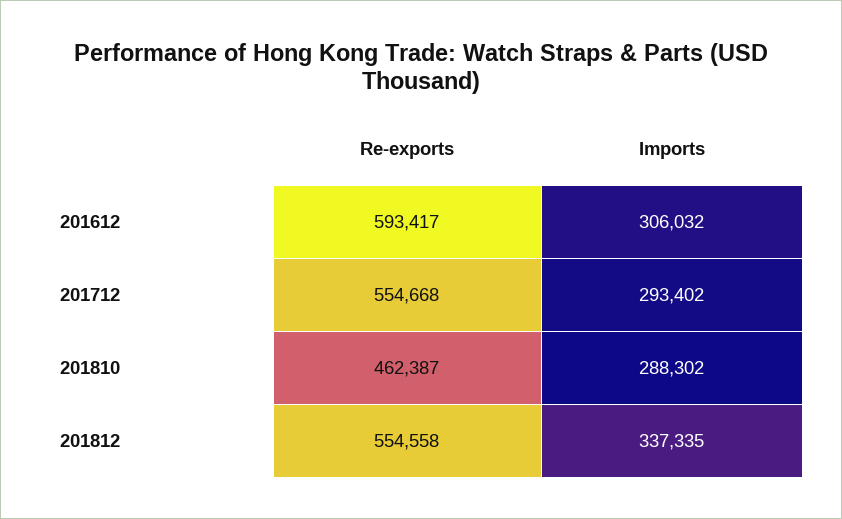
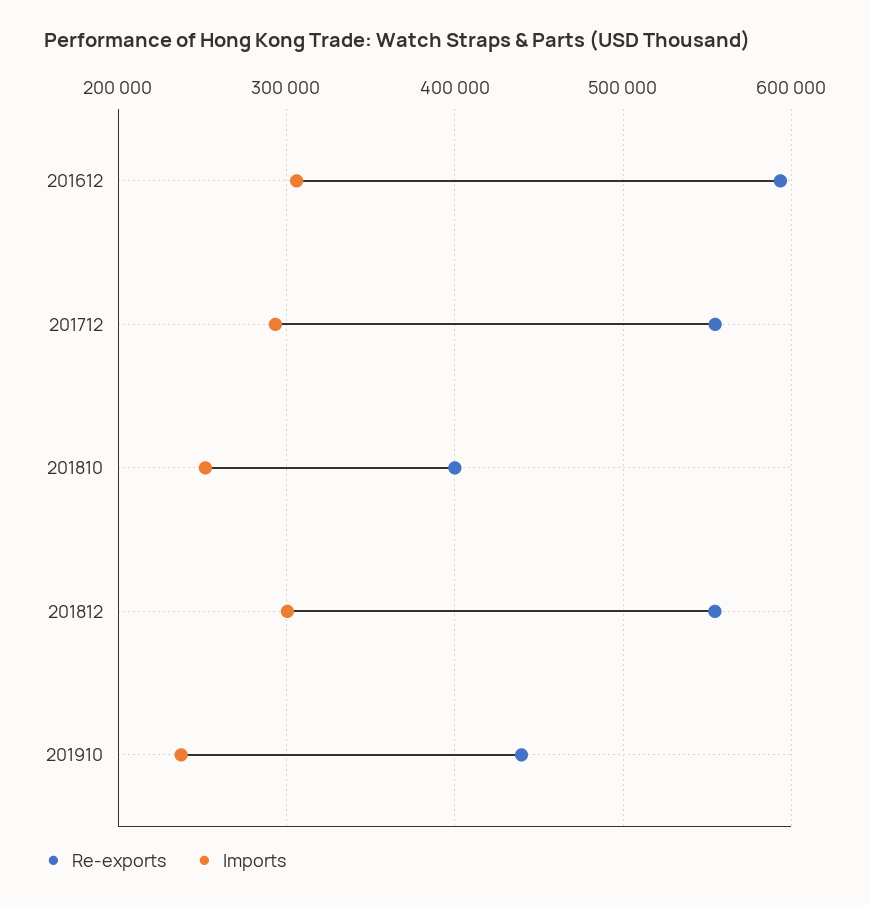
Re-exports, 201810: 462387 -> 400000
Imports, 201810: 288302 -> 250000
Imports, 201812: 337335 -> 300000
Re-exports, 201910: none -> 440000
Imports, 201910: none -> 240000

